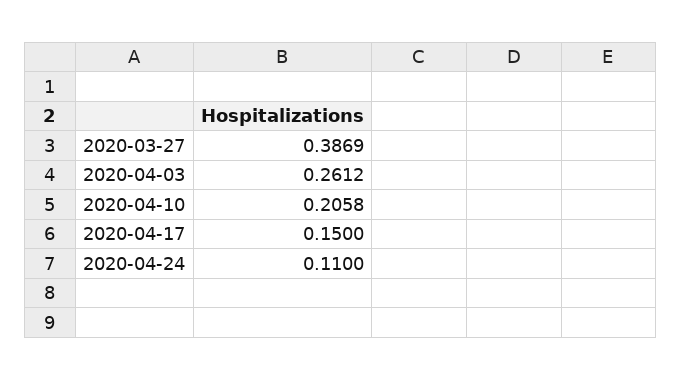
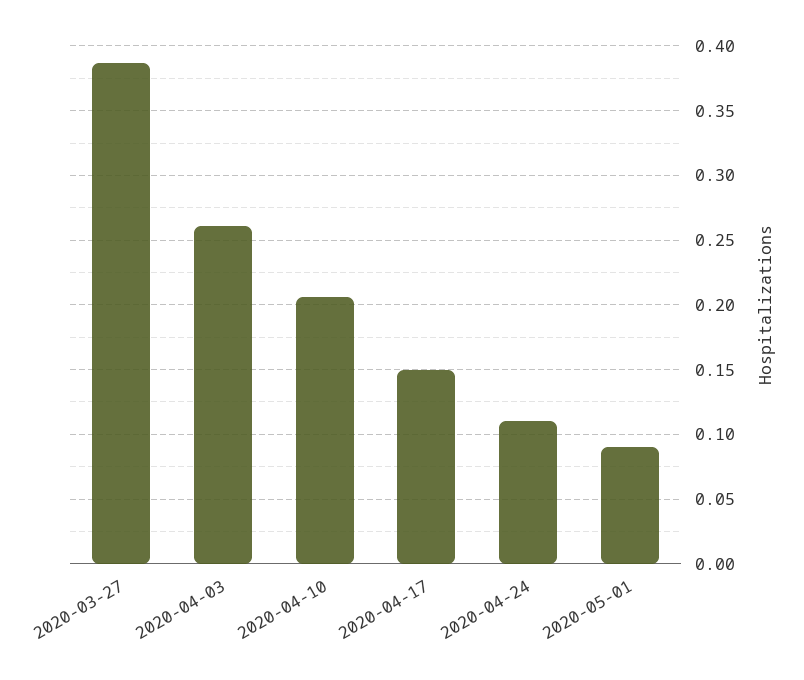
2020-05-01: none -> 0.09

